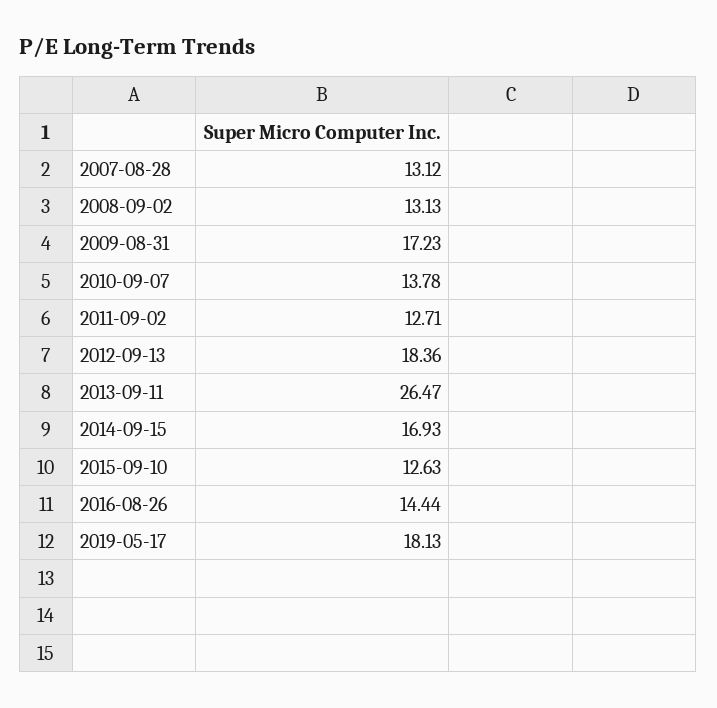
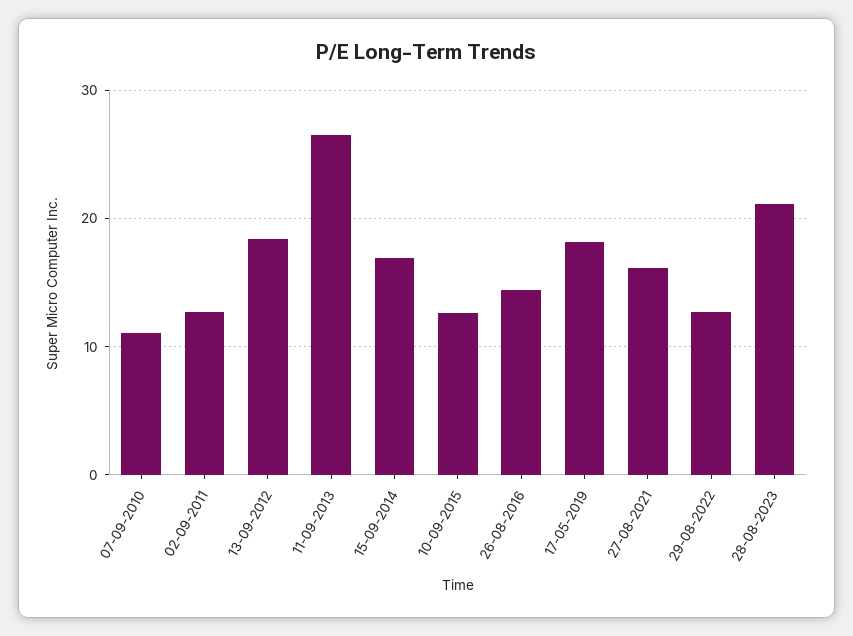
2007-08-28: 13.12 -> none
2008-09-02: 13.13 -> none
2009-08-31: 17.23 -> none
2010-09-07: 13.78 -> 11
27-08-2021: none -> 16
29-08-2022: none -> 13
28-08-2023: none -> 21

